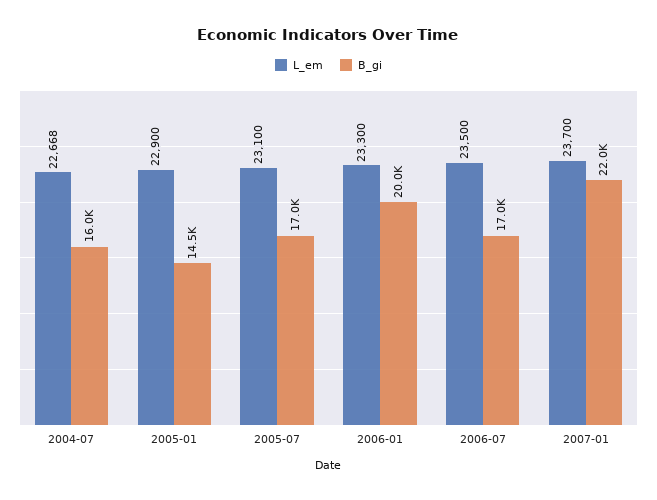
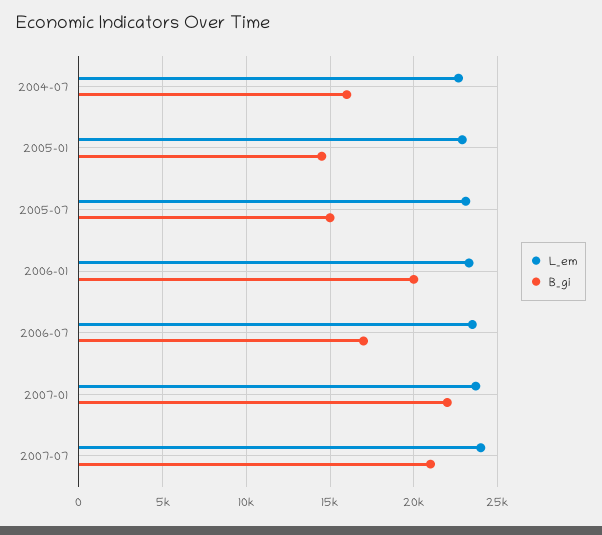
B_gi, 2005-07: 17000 -> 15000
L_em, 2007-07: none -> 24000
B_gi, 2007-07: none -> 21000

